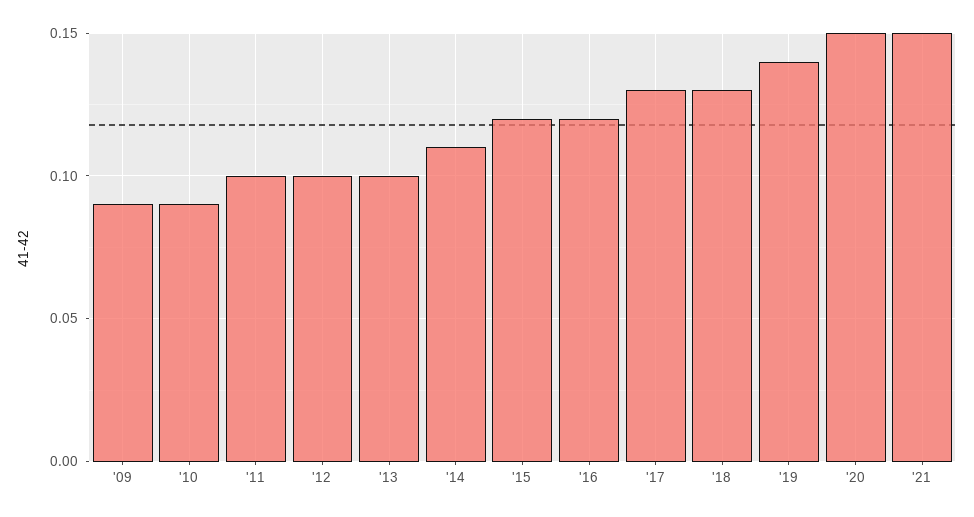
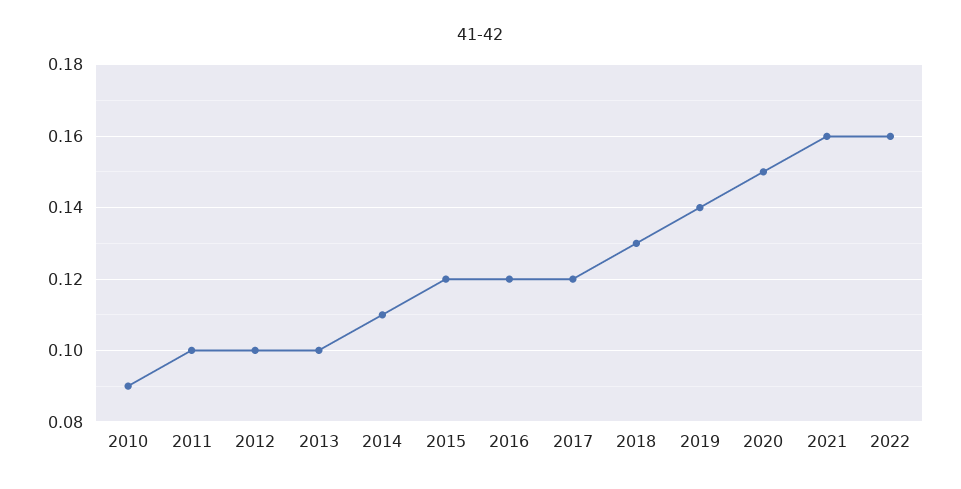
'09: 0.09 -> none
'17: 0.13 -> 0.12
'21: 0.15 -> 0.16
2022: none -> 0.16

